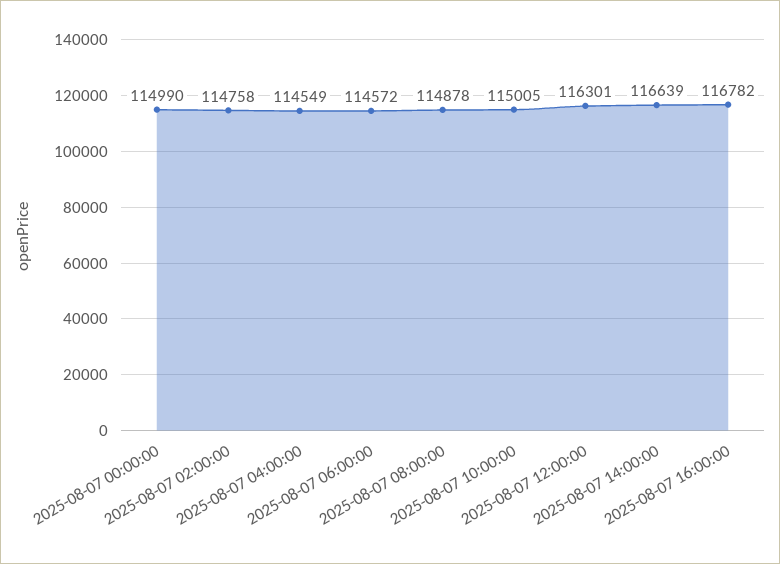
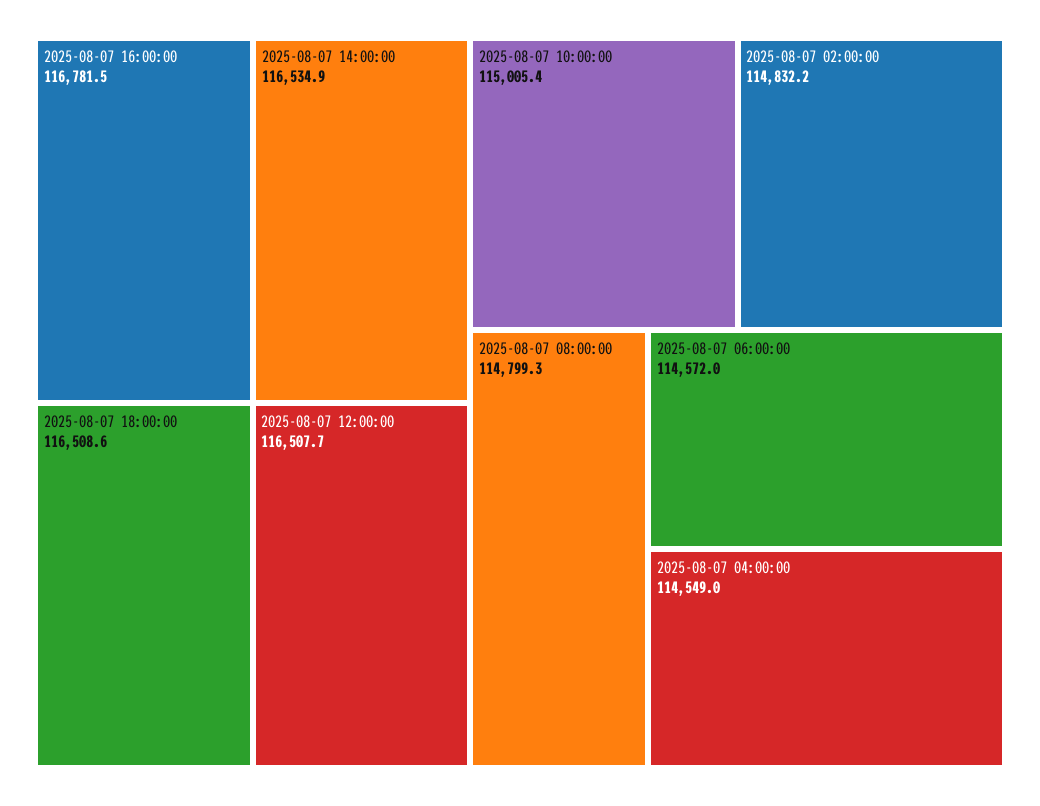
2025-08-07 00:00:00: 114990 -> none
2025-08-07 02:00:00: 114758 -> 114832.2
2025-08-07 08:00:00: 114878 -> 114799.3
2025-08-07 12:00:00: 116301 -> 116507.7
2025-08-07 14:00:00: 116639 -> 116534.9
2025-08-07 18:00:00: none -> 116508.6

